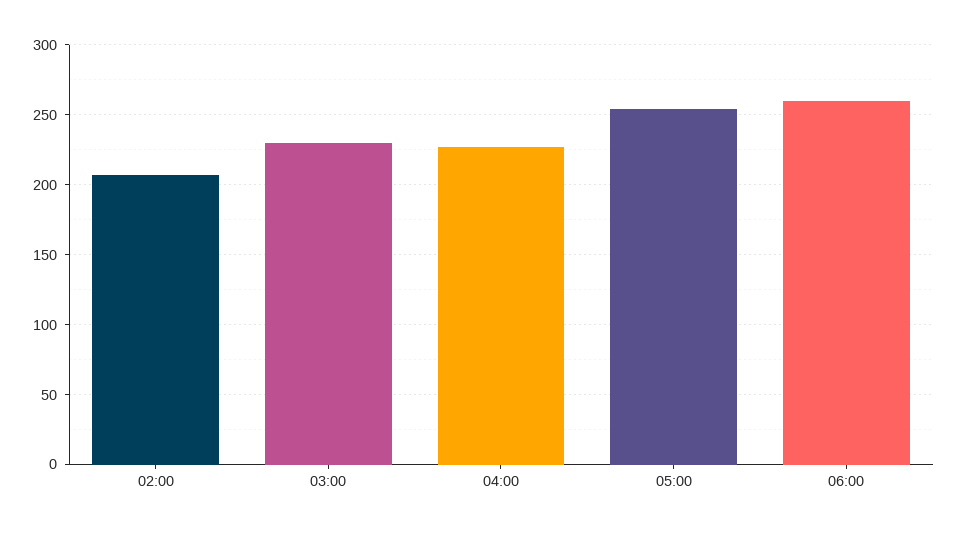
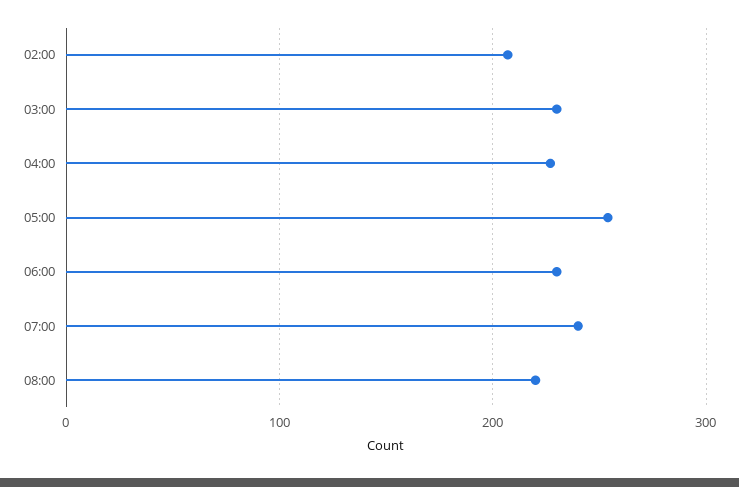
06:00: 260 -> 230
07:00: none -> 240
08:00: none -> 220

